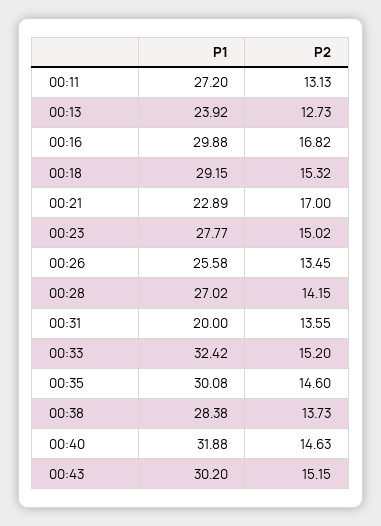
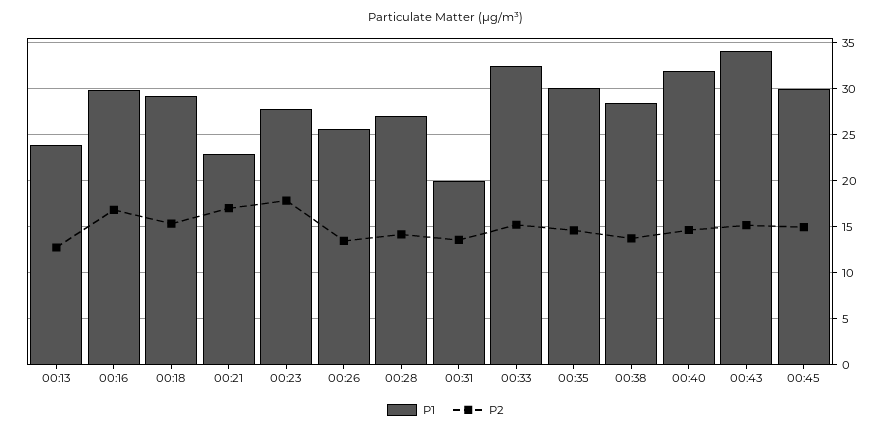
P1, 00:11: 27.2 -> none
P2, 00:11: 13.13 -> none
P2, 00:23: 15.02 -> 18
P1, 00:43: 30.2 -> 34
P1, 00:45: none -> 30
P2, 00:45: none -> 15

